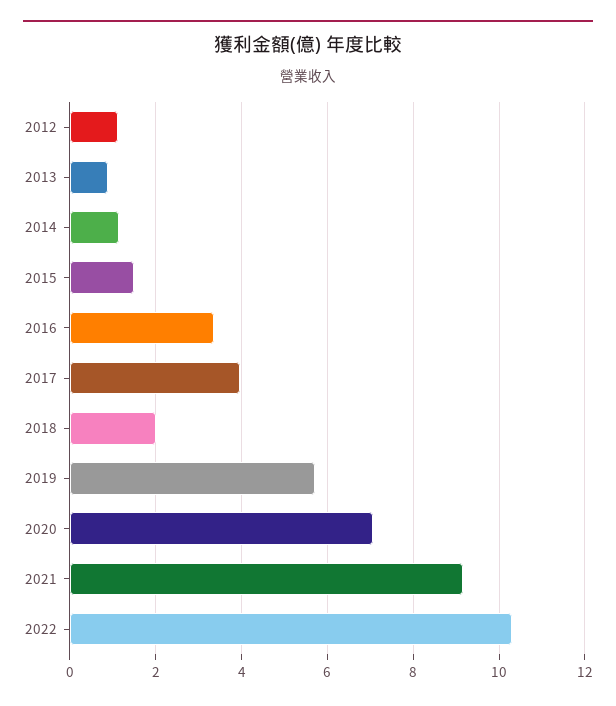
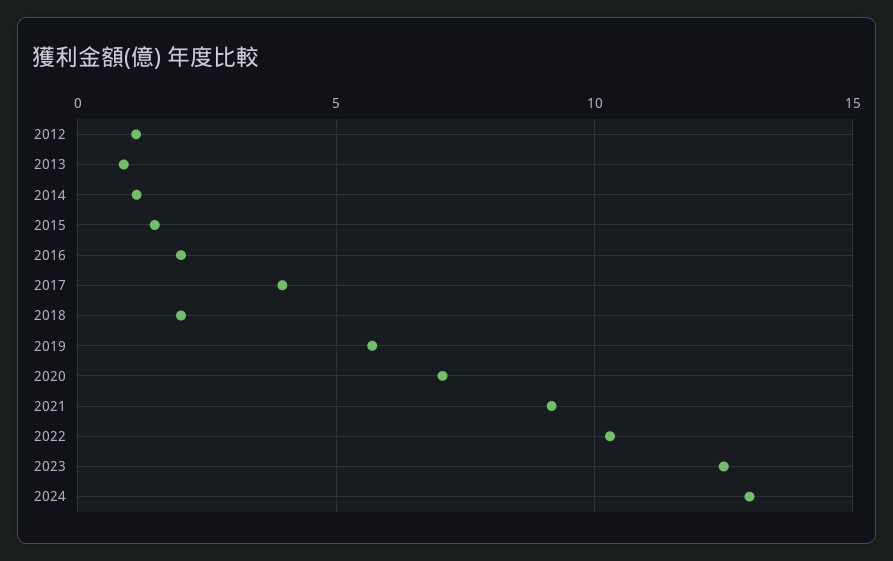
2016: 3.4 -> 2
2023: none -> 12.5
2024: none -> 13

